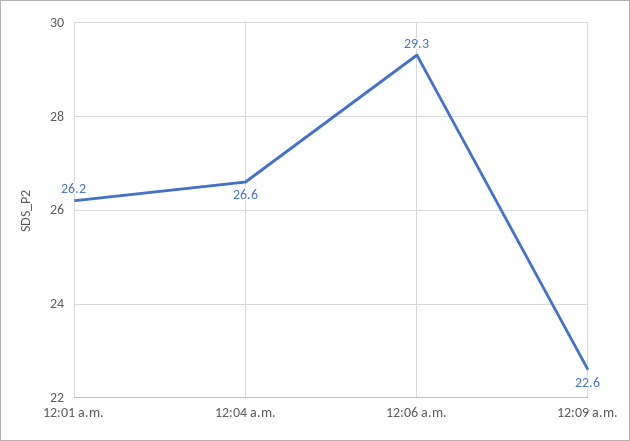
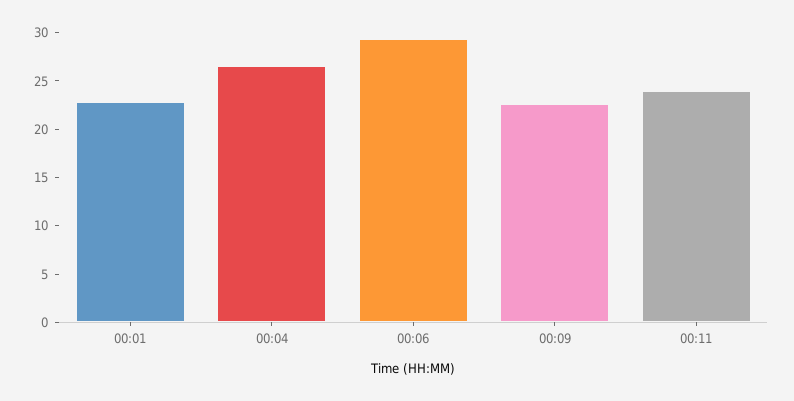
12:01 a.m.: 26.2 -> 23
00:11: none -> 24

